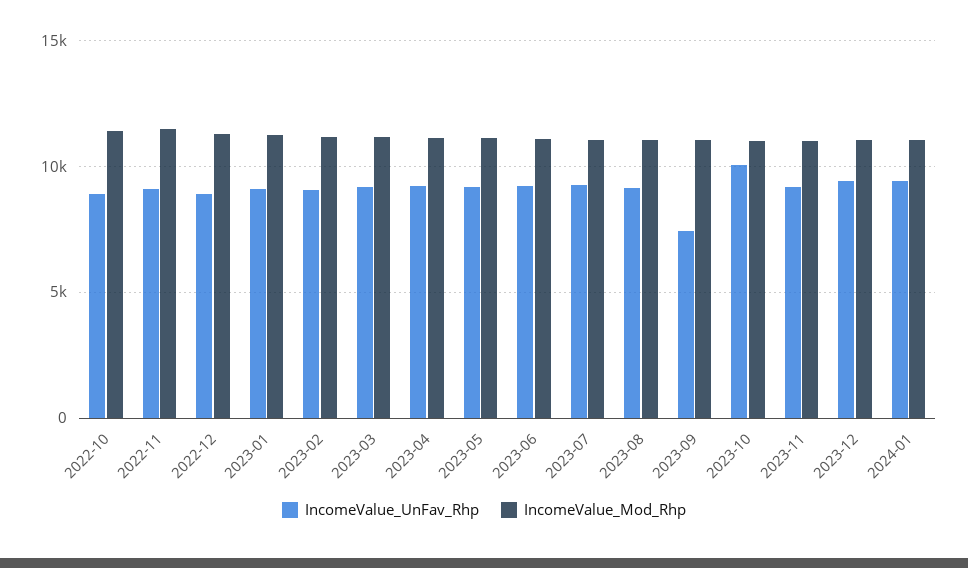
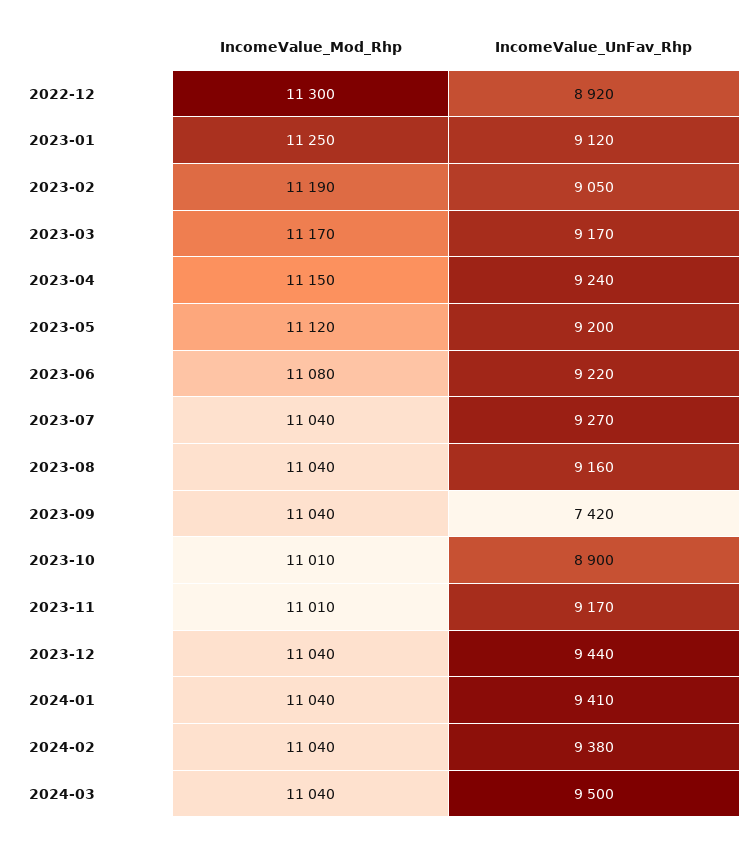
IncomeValue_UnFav_Rhp, 2022-10: 9000 -> none
IncomeValue_Mod_Rhp, 2022-10: 11500 -> none
IncomeValue_UnFav_Rhp, 2022-11: 9000 -> none
IncomeValue_Mod_Rhp, 2022-11: 11500 -> none
IncomeValue_UnFav_Rhp, 2023-10: 10000 -> 8900
IncomeValue_Mod_Rhp, 2024-02: none -> 11040
IncomeValue_UnFav_Rhp, 2024-02: none -> 9380
IncomeValue_Mod_Rhp, 2024-03: none -> 11040
IncomeValue_UnFav_Rhp, 2024-03: none -> 9500

